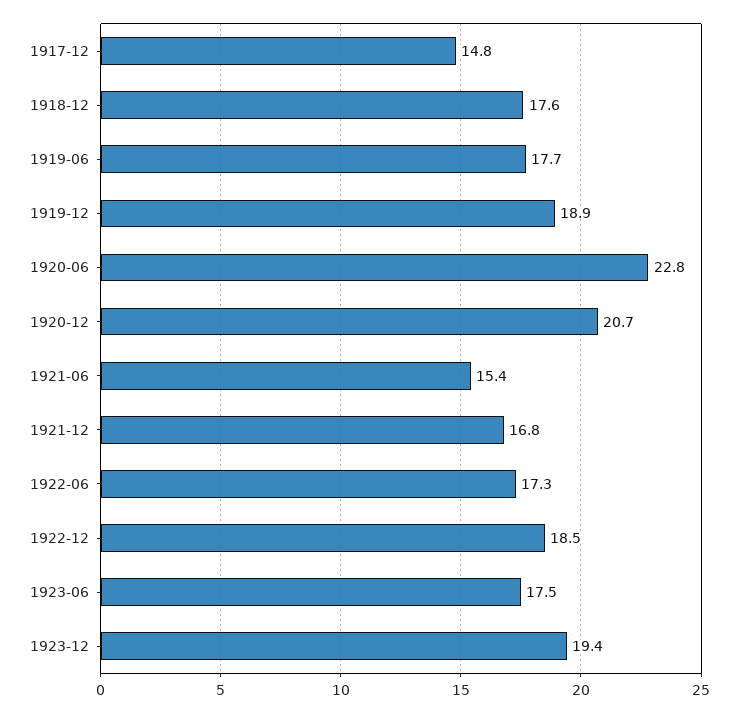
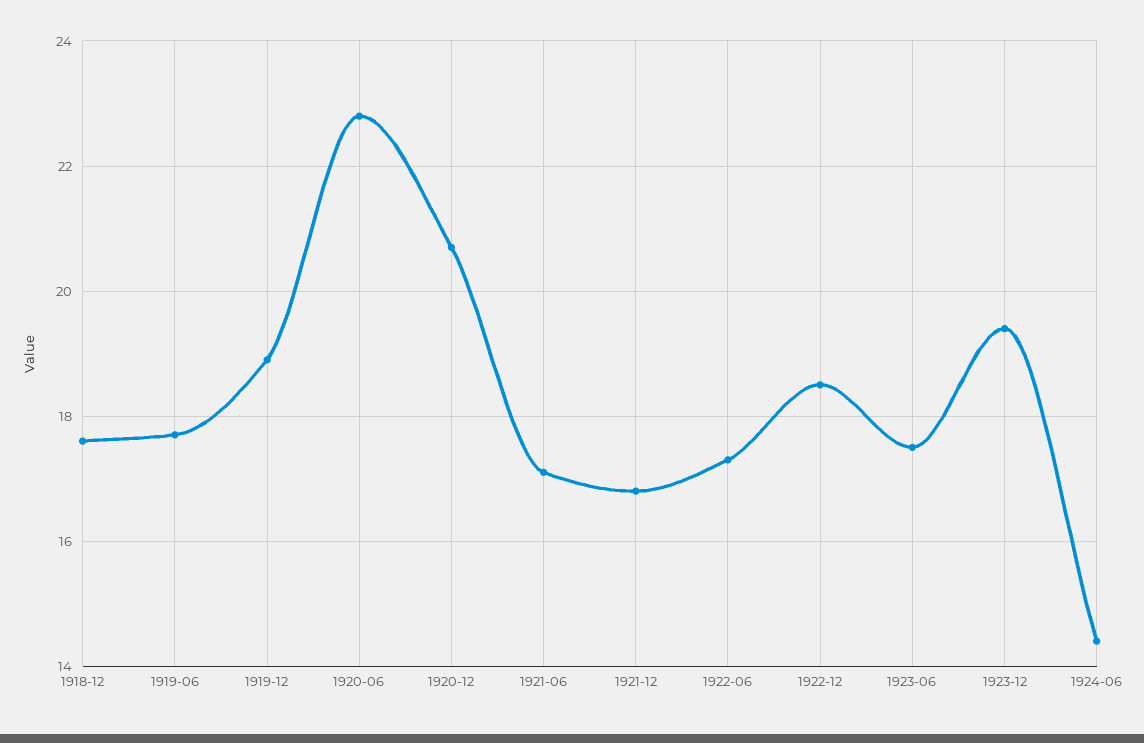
1917-12: 14.8 -> none
1921-06: 15.4 -> 17
1924-06: none -> 14.5

